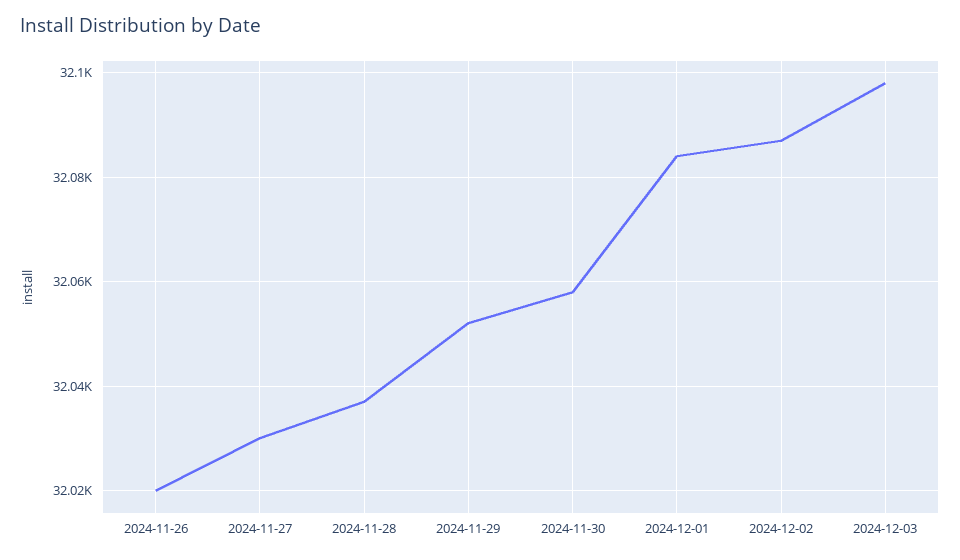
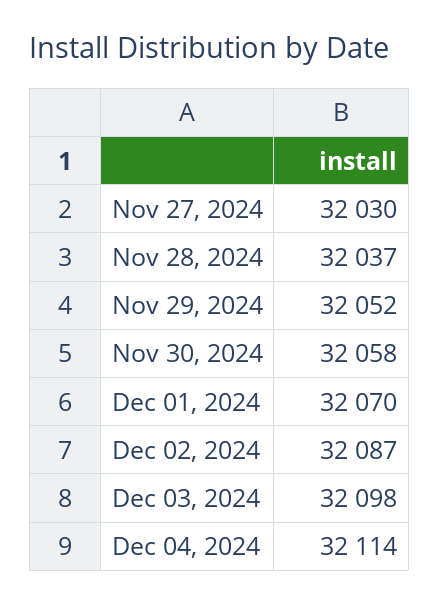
2024-11-26: 32020 -> none
2024-12-01: 32085 -> 32070
Dec 04, 2024: none -> 32114

